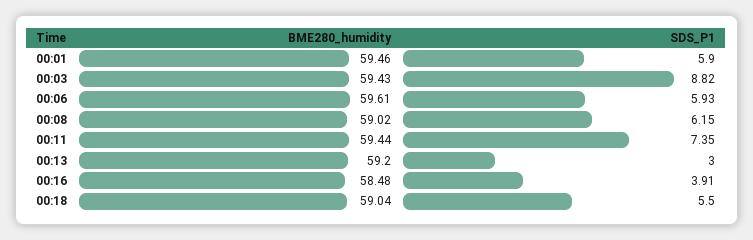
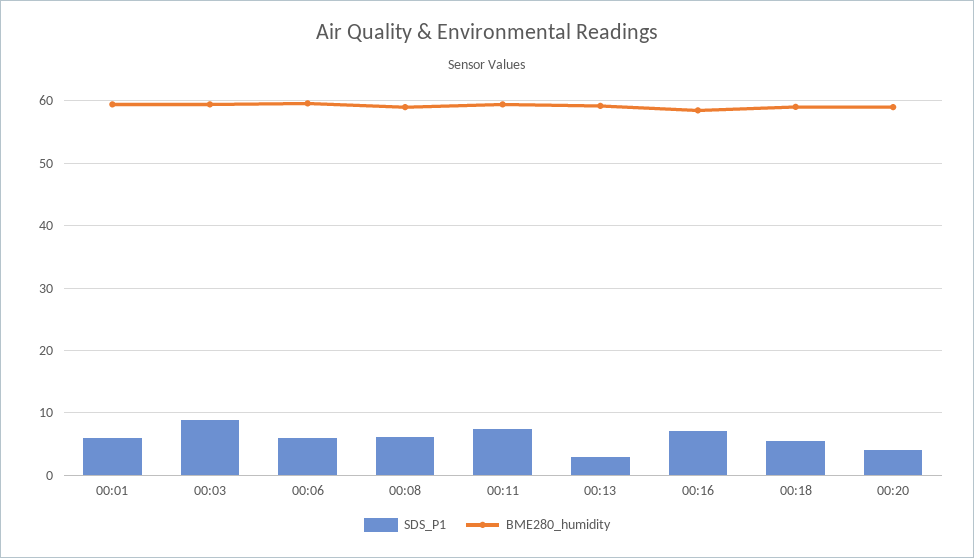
SDS_P1, 00:16: 3.91 -> 7
SDS_P1, 00:20: none -> 4
BME280_humidity, 00:20: none -> 59

